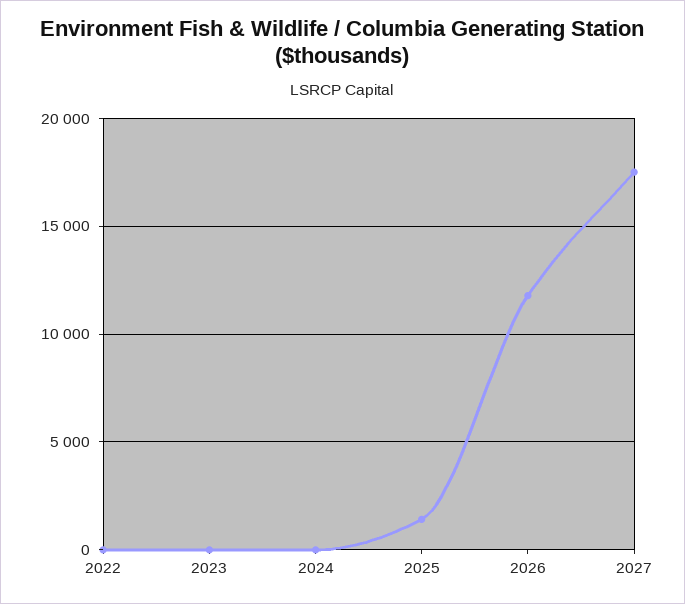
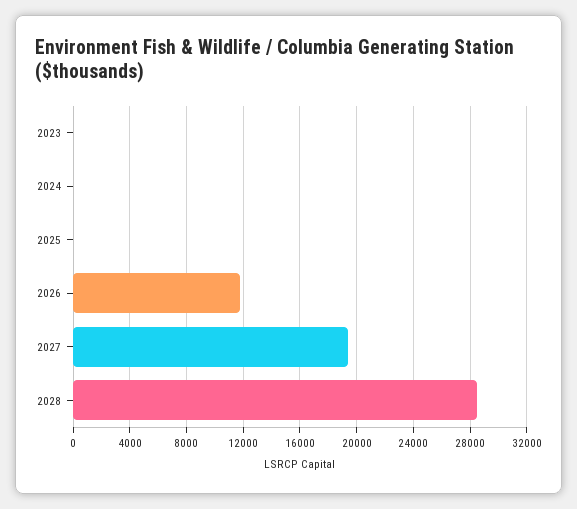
2022: 0 -> none
2025: 1500 -> 0
2027: 17500 -> 19500
2028: none -> 28500

